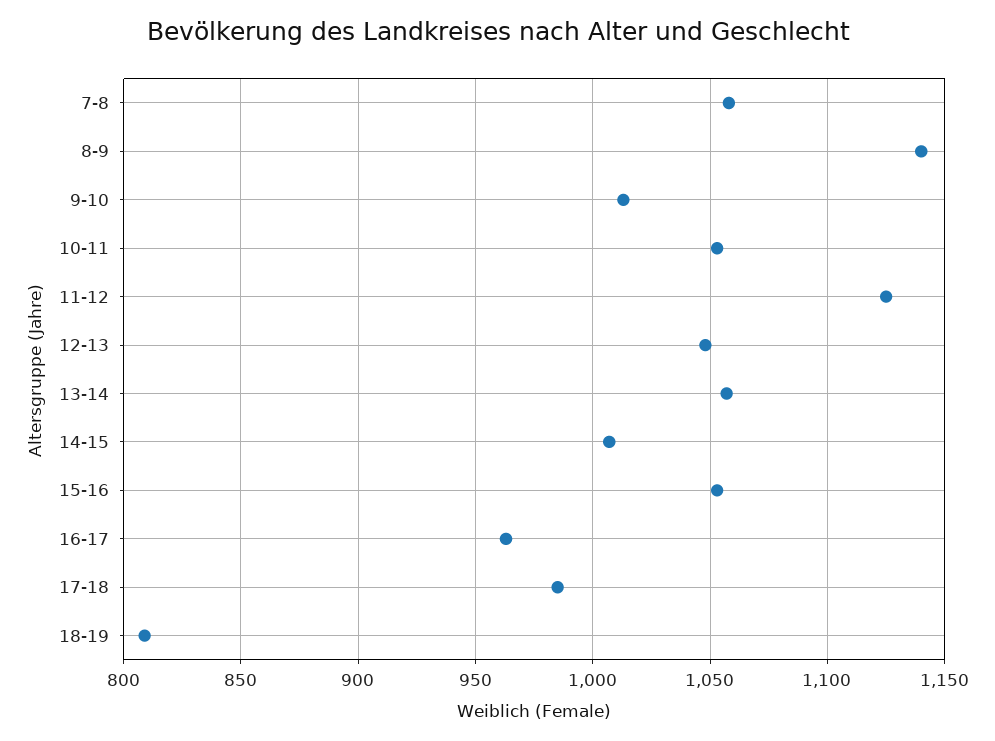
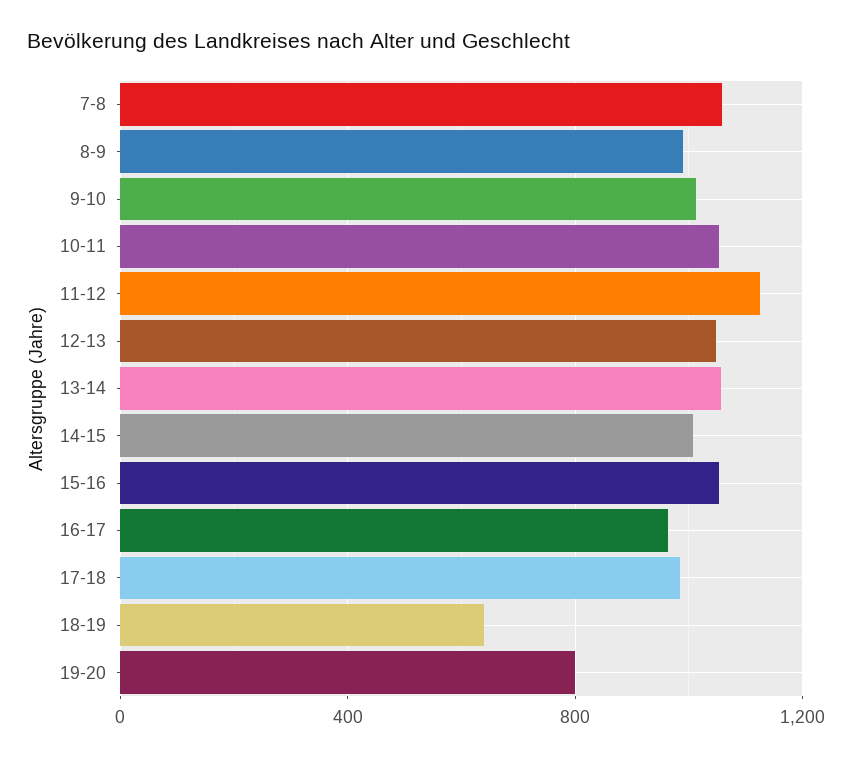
8-9: 1140 -> 1000
18-19: 810 -> 650
19-20: none -> 800

